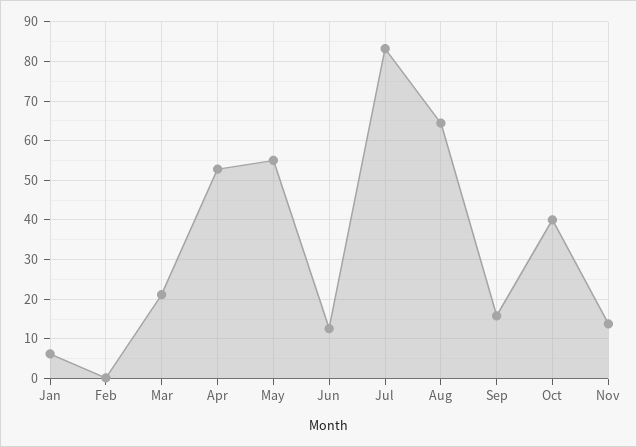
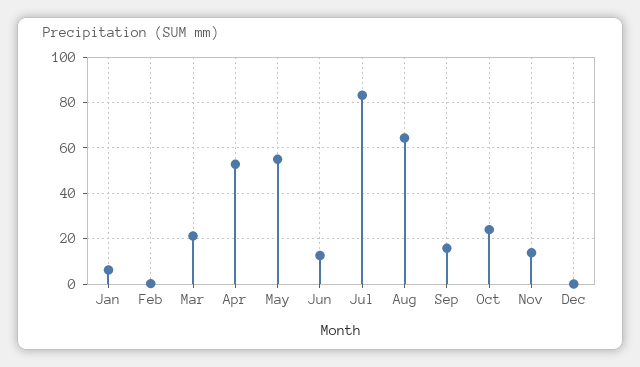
Oct: 40 -> 25
Dec: none -> 0

